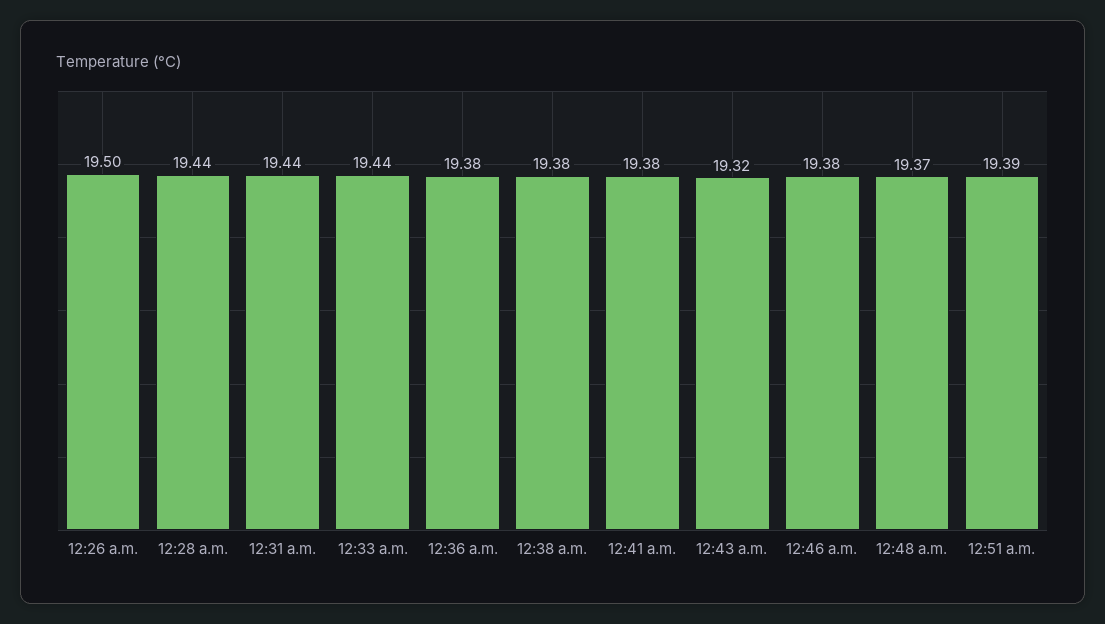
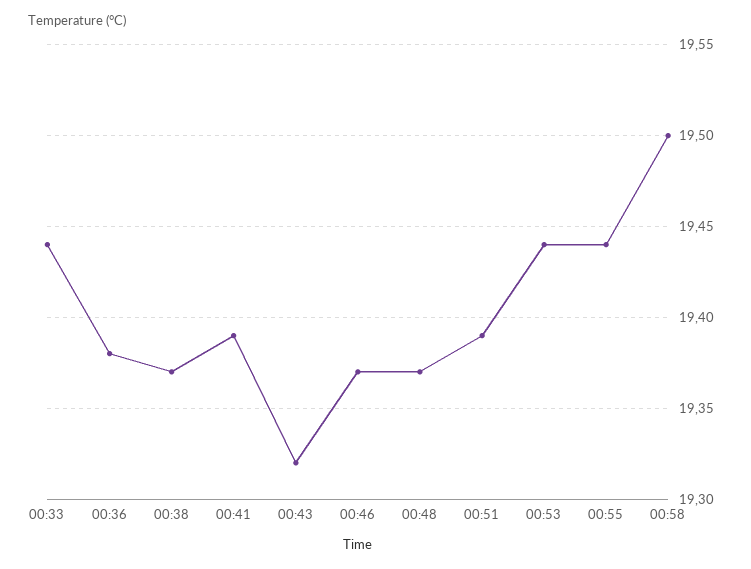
12:26 a.m.: 19.5 -> none
12:28 a.m.: 19.44 -> none
12:31 a.m.: 19.44 -> none
12:38 a.m.: 19.38 -> 19.37
12:41 a.m.: 19.38 -> 19.39
12:46 a.m.: 19.38 -> 19.37
00:53: none -> 19.44
00:55: none -> 19.44
00:58: none -> 19.5

